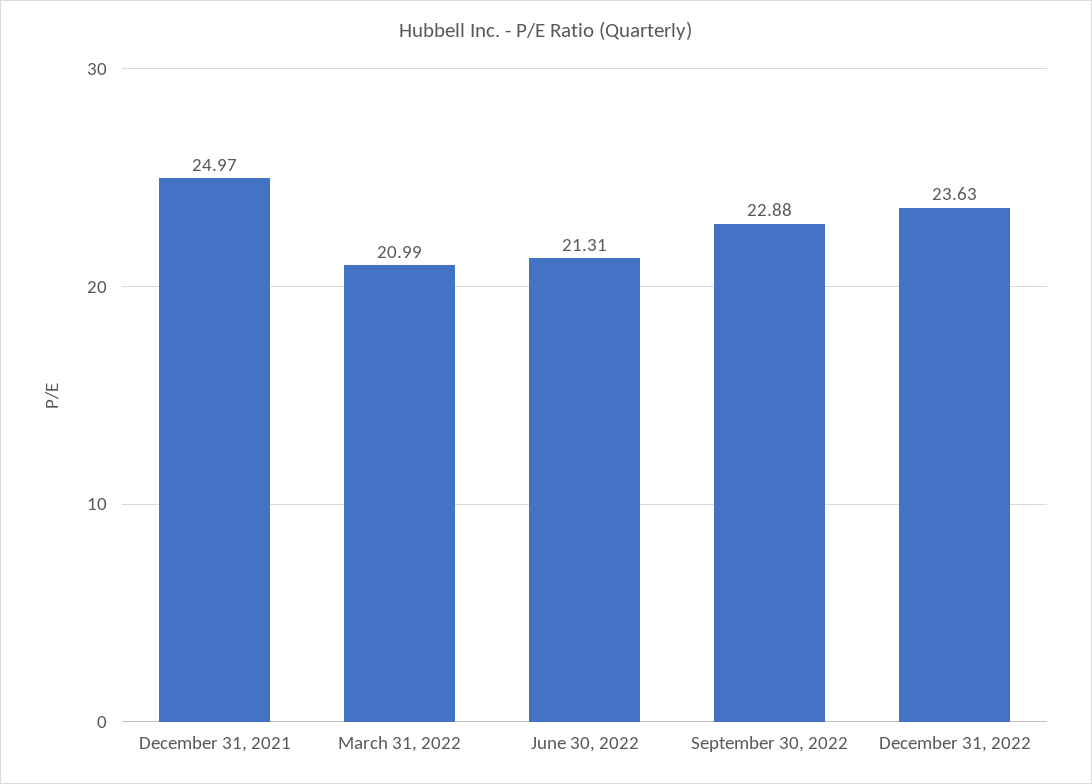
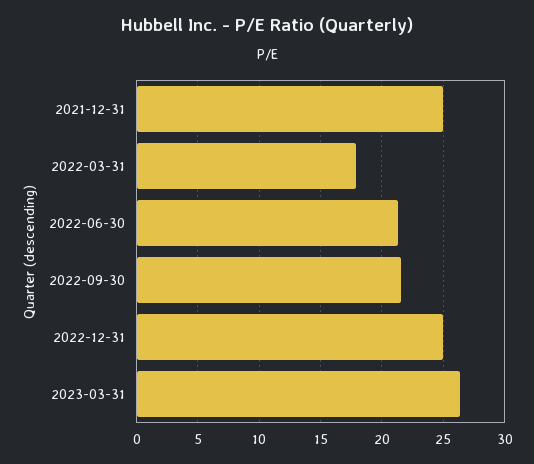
March 31, 2022: 20.99 -> 18
September 30, 2022: 22.88 -> 21.5
December 31, 2022: 23.63 -> 25
2023-03-31: none -> 26.5

